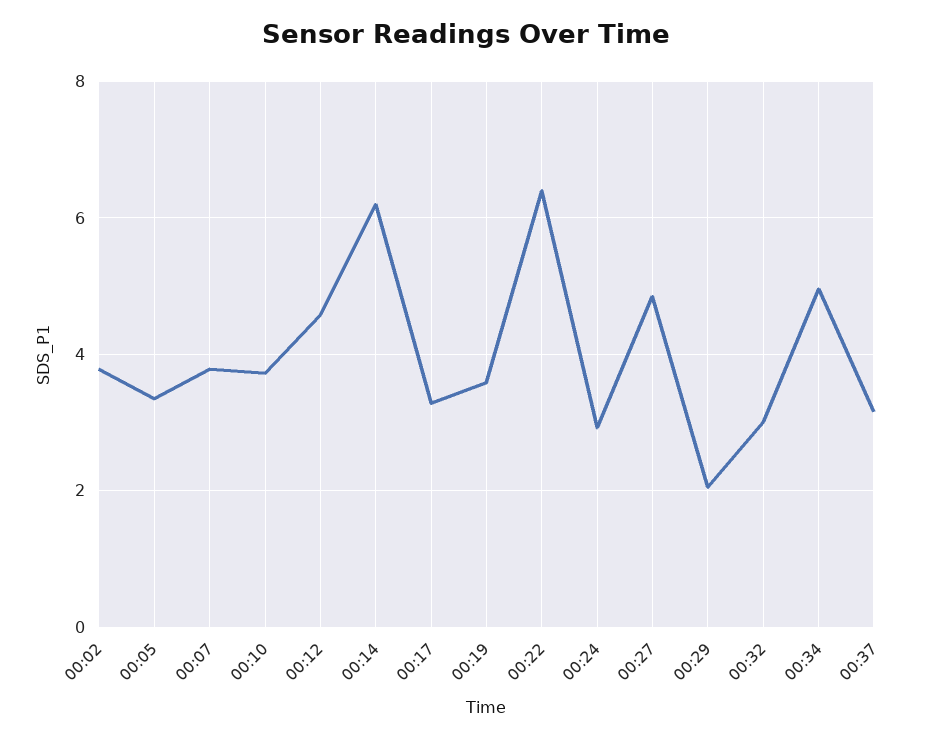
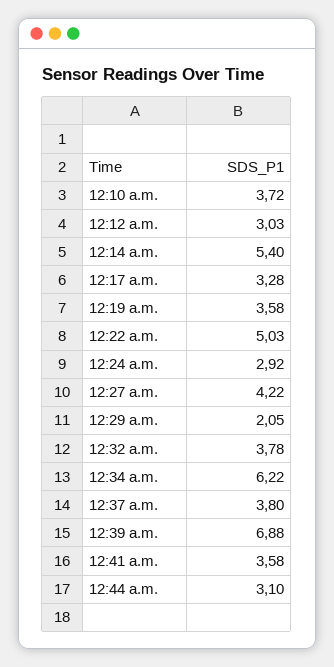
00:02: 3.8 -> none
00:05: 3.4 -> none
00:07: 3.8 -> none
00:12: 4.6 -> 3.03
00:14: 6.2 -> 5.4
00:22: 6.4 -> 5.03
00:27: 4.8 -> 4.22
00:32: 3 -> 3.78
00:34: 5 -> 6.22
00:37: 3.2 -> 3.8
12:39 a.m.: none -> 6.88
12:41 a.m.: none -> 3.58
12:44 a.m.: none -> 3.1

